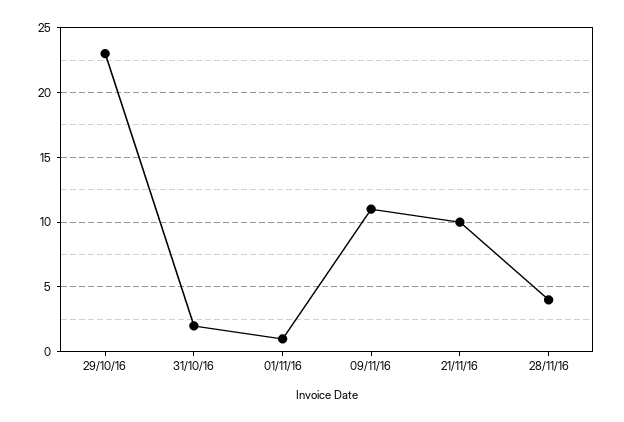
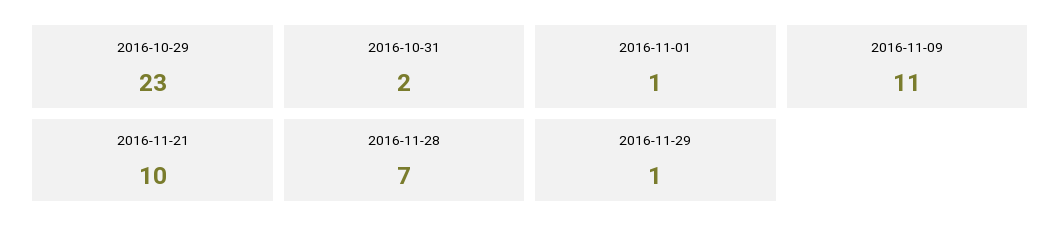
28/11/16: 4 -> 7
2016-11-29: none -> 1

